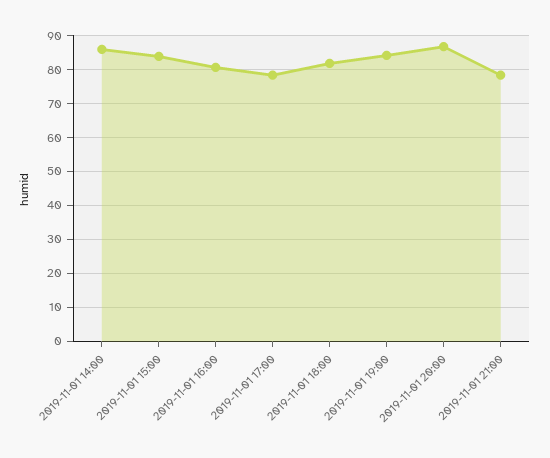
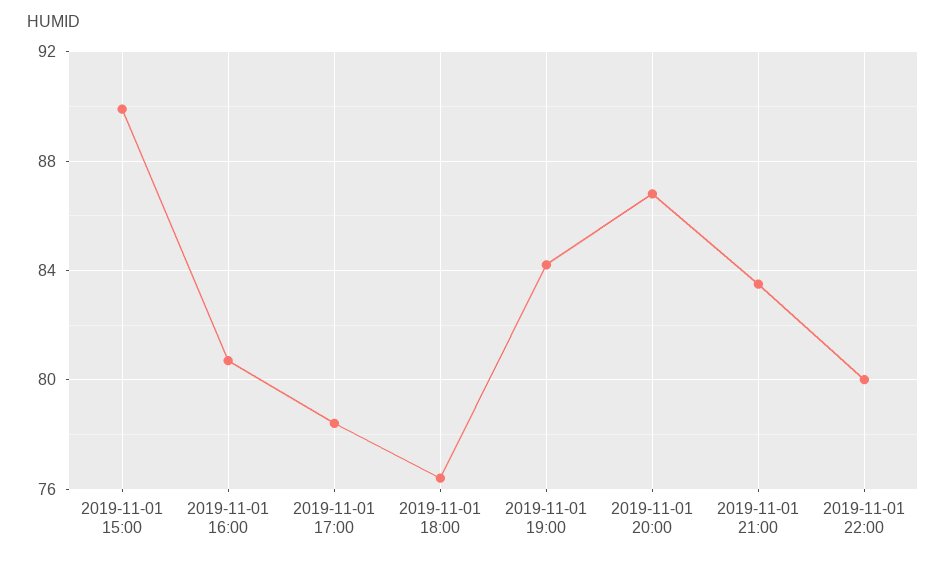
2019-11-01 14:00: 86 -> none
2019-11-01 15:00: 84 -> 90
2019-11-01 18:00: 82 -> 76.5
2019-11-01 21:00: 78 -> 83.5
2019-11-01 22:00: none -> 80

